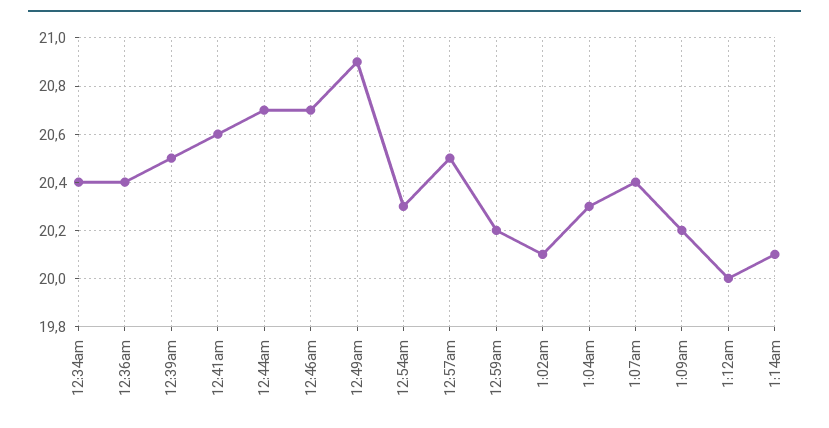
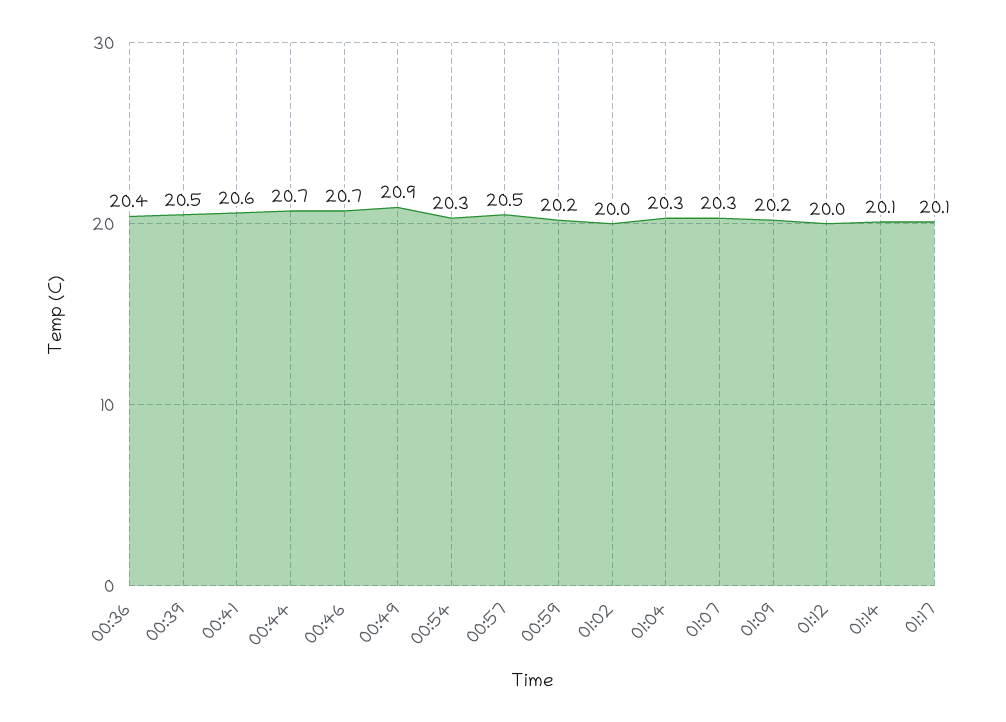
12:34am: 20.4 -> none
1:02am: 20.1 -> 20
1:07am: 20.4 -> 20.3
01:17: none -> 20.1

